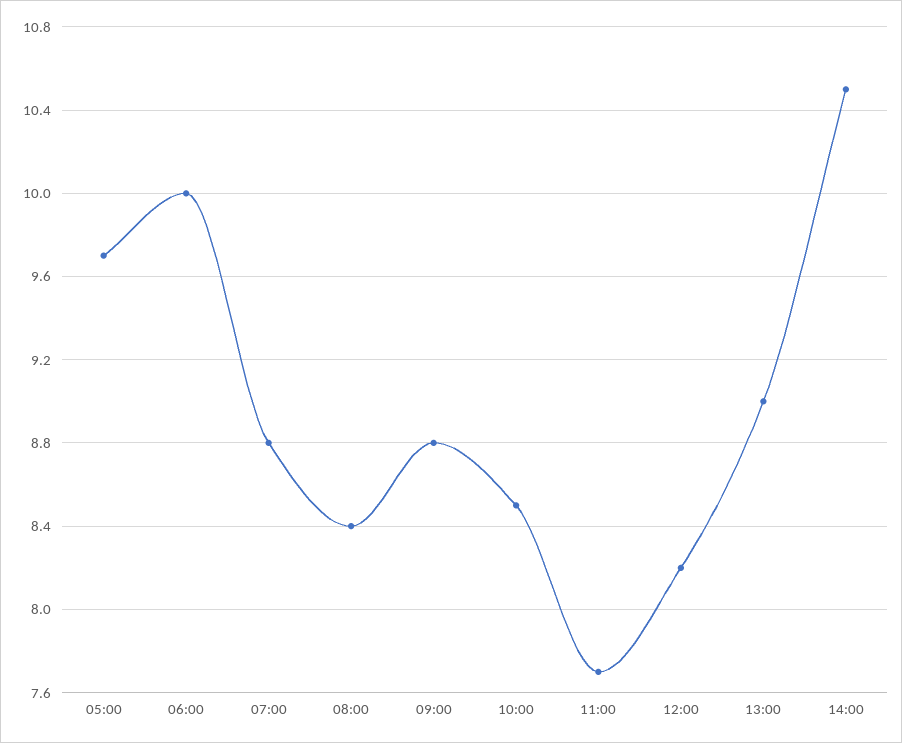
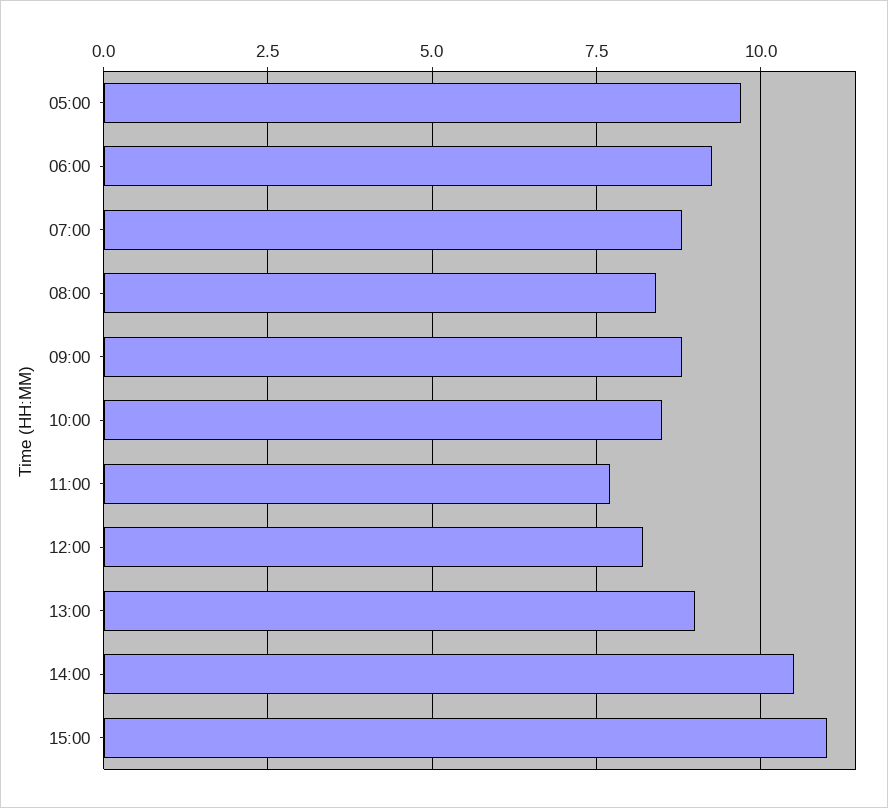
06:00: 10 -> 9.25
15:00: none -> 11

